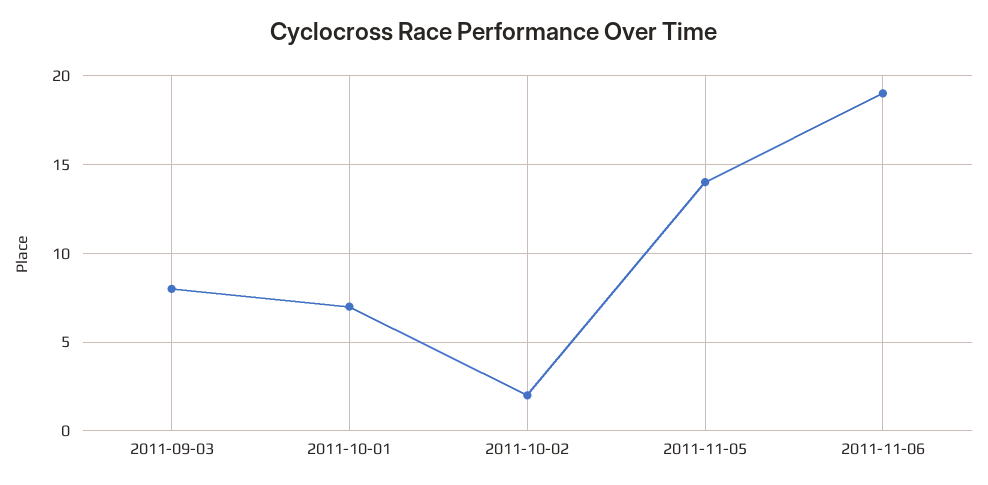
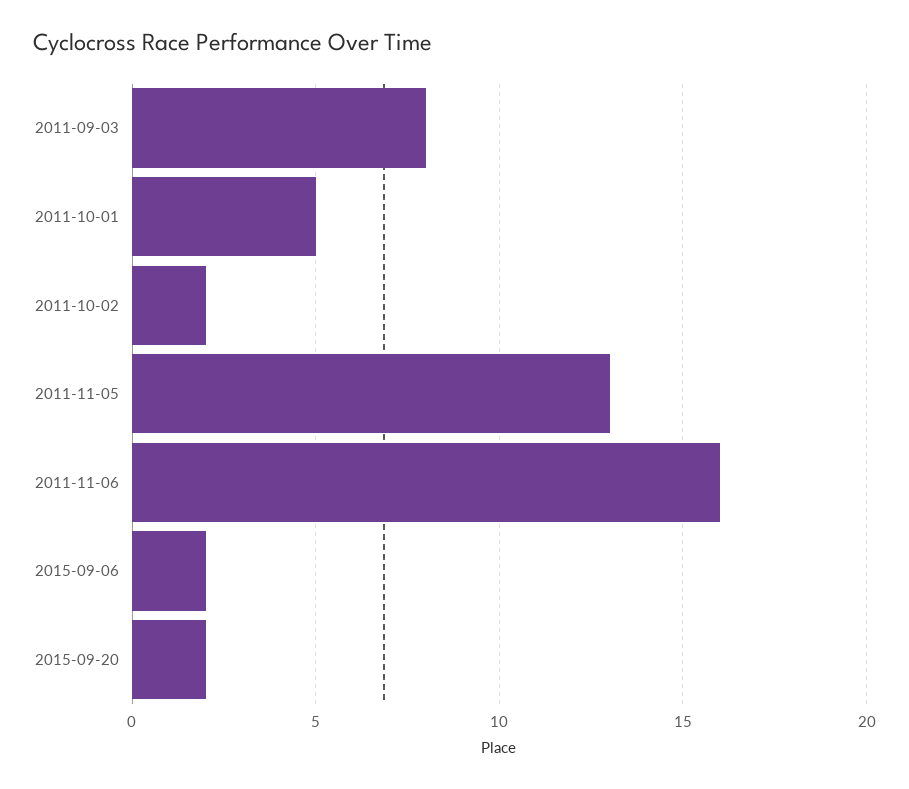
2011-10-01: 7 -> 5
2011-11-05: 14 -> 13
2011-11-06: 19 -> 16
2015-09-06: none -> 2
2015-09-20: none -> 2

